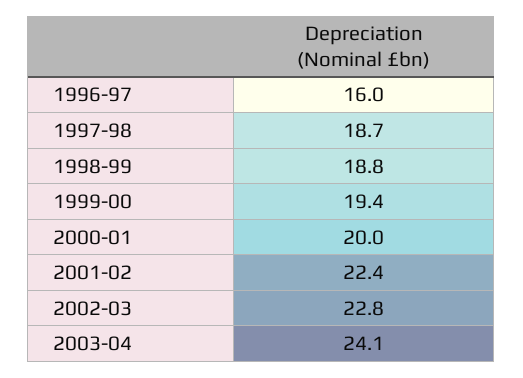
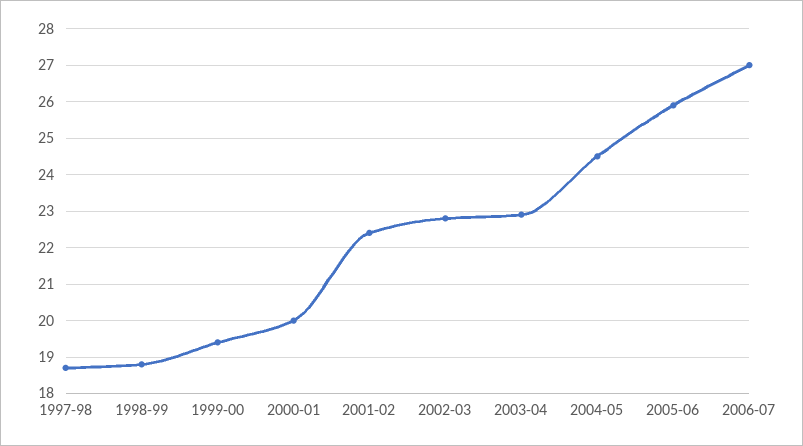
1996-97: 16 -> none
2003-04: 24.1 -> 23
2004-05: none -> 24.5
2005-06: none -> 26
2006-07: none -> 27

